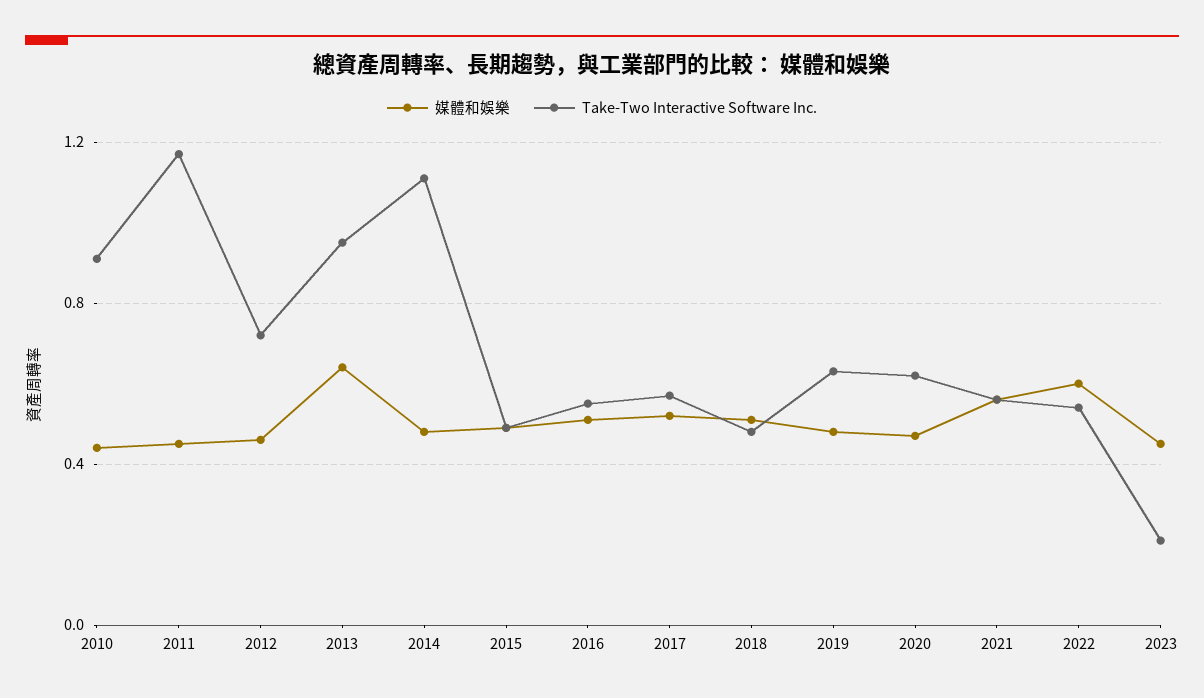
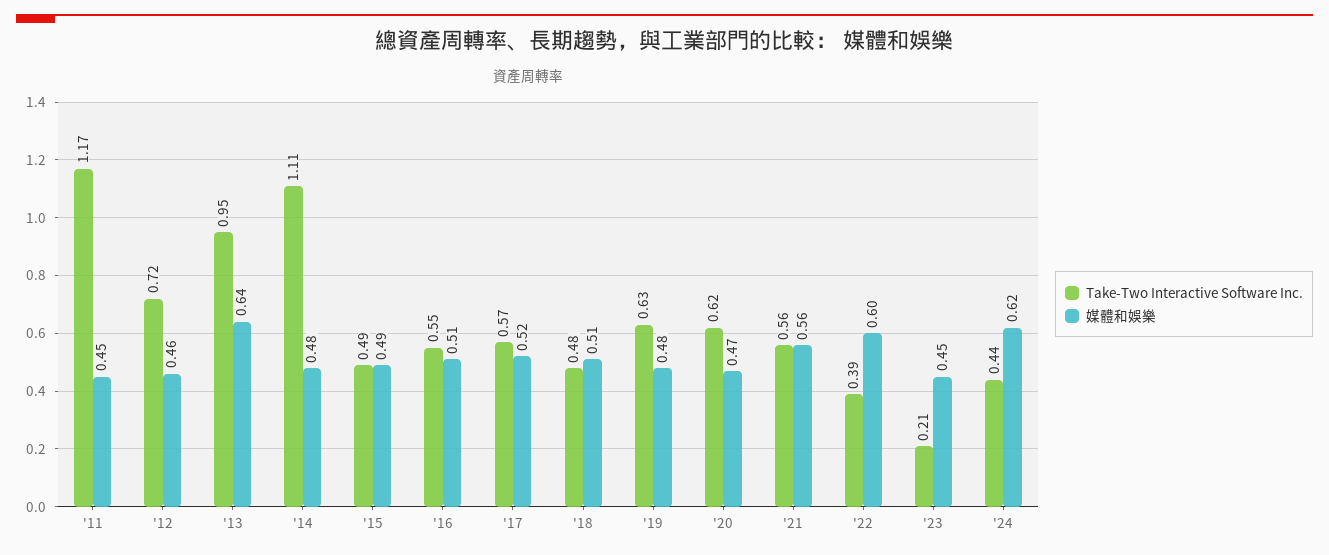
媒體和娛樂, 2010: 0.45 -> none
Take-Two Interactive Software Inc., 2010: 0.9 -> none
Take-Two Interactive Software Inc., 2022: 0.55 -> 0.39
Take-Two Interactive Software Inc., '24: none -> 0.44
媒體和娛樂, '24: none -> 0.62

